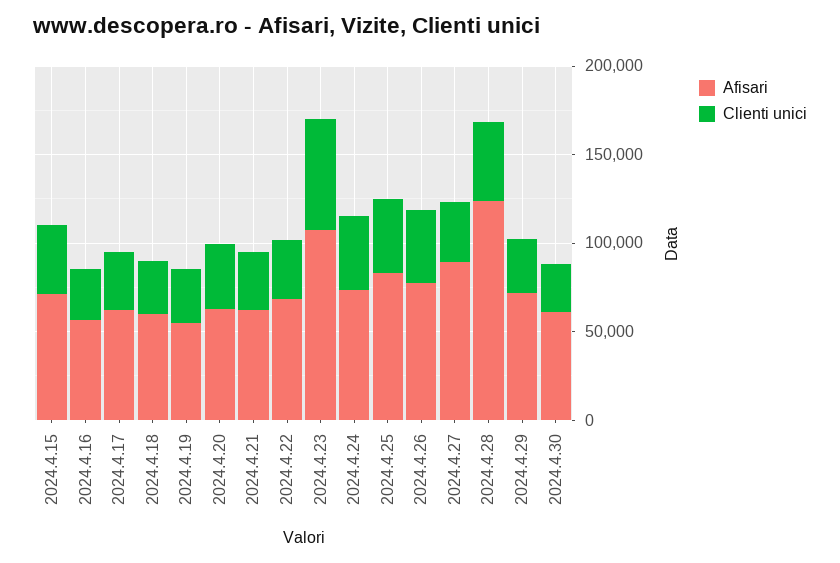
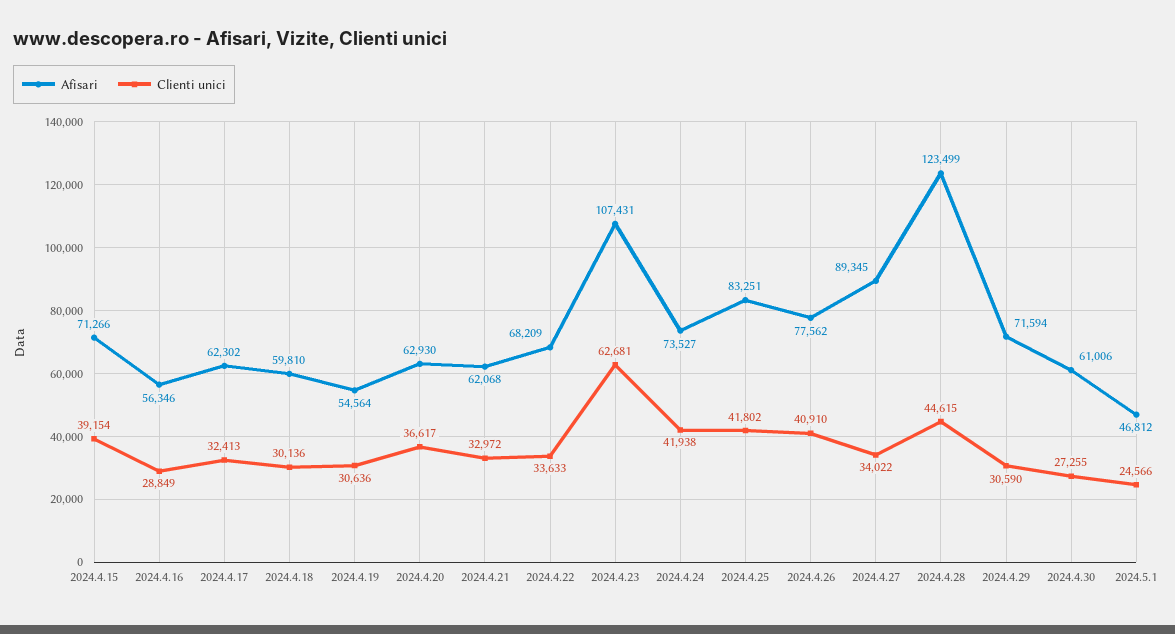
Afisari, 2024.5.1: none -> 46812
Clienti unici, 2024.5.1: none -> 24566

